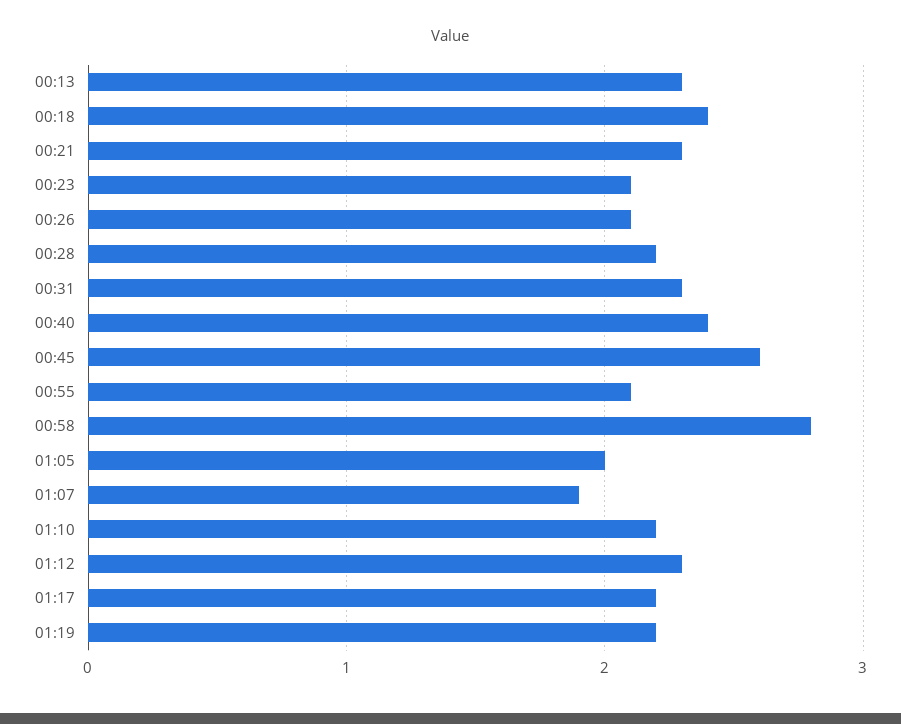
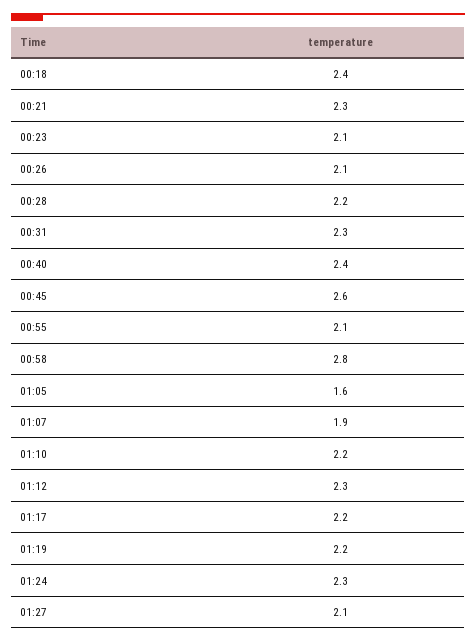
00:13: 2.3 -> none
01:05: 2 -> 1.6
01:24: none -> 2.3
01:27: none -> 2.1

